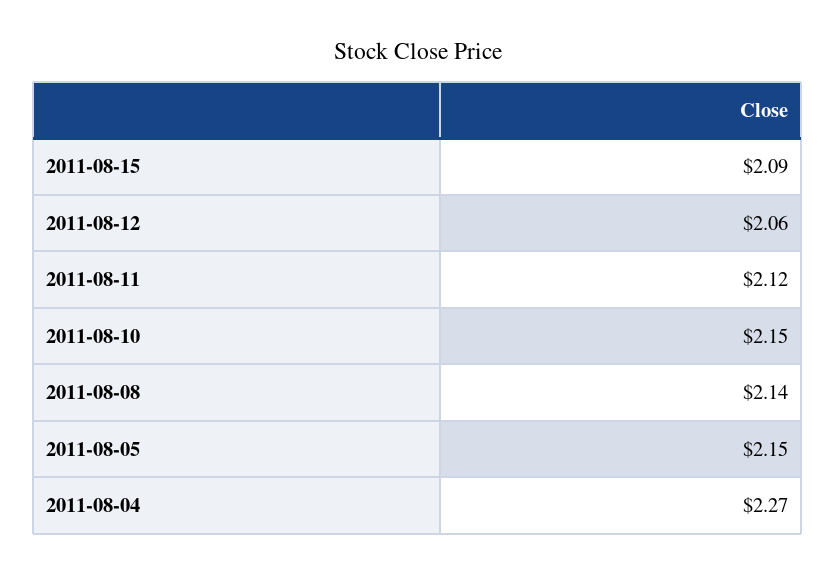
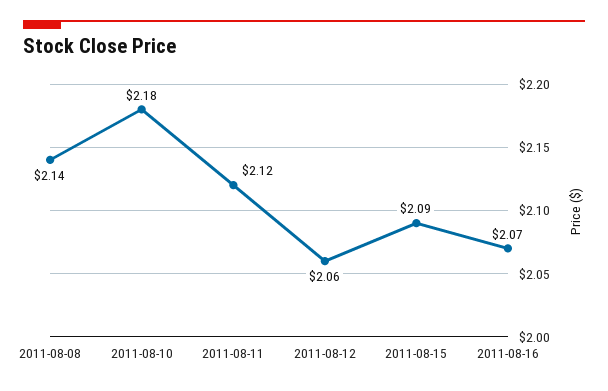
2011-08-10: 2.15 -> 2.18
2011-08-05: 2.15 -> none
2011-08-04: 2.27 -> none
2011-08-16: none -> 2.07

